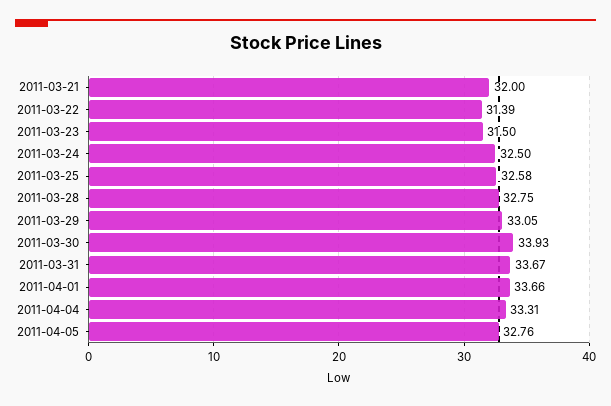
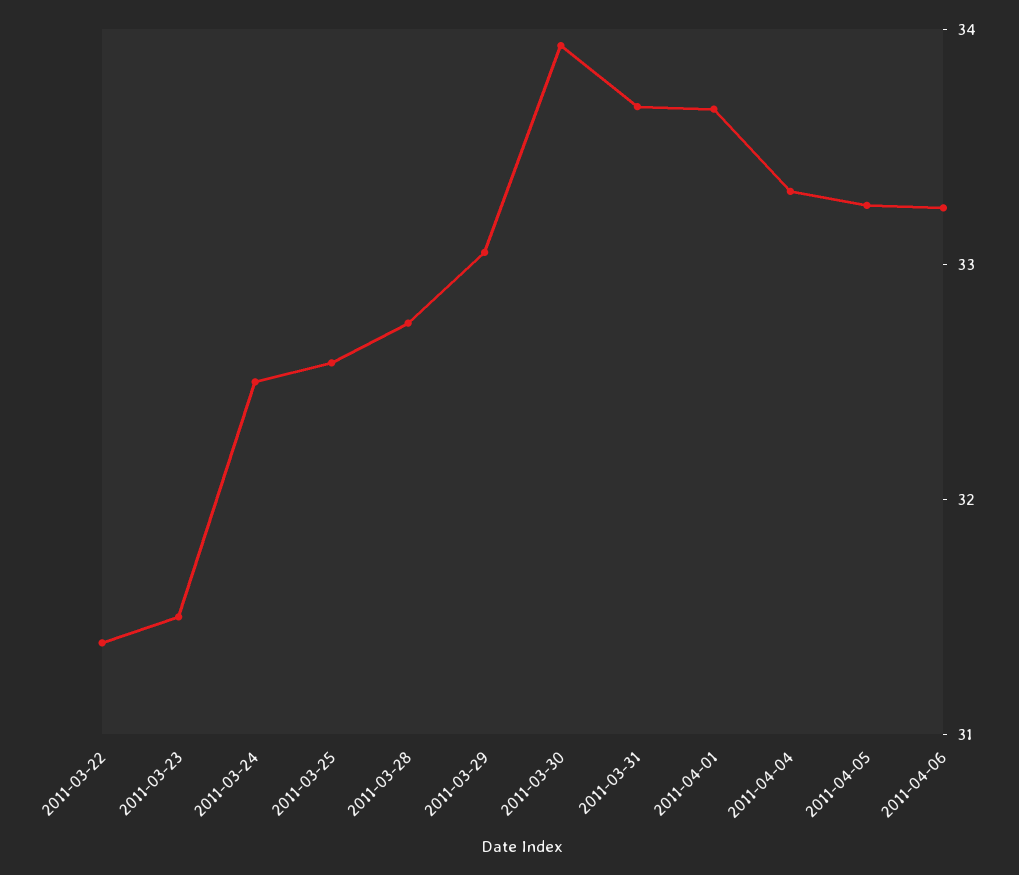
2011-03-21: 32 -> none
2011-04-05: 32.76 -> 33.2
2011-04-06: none -> 33.2

